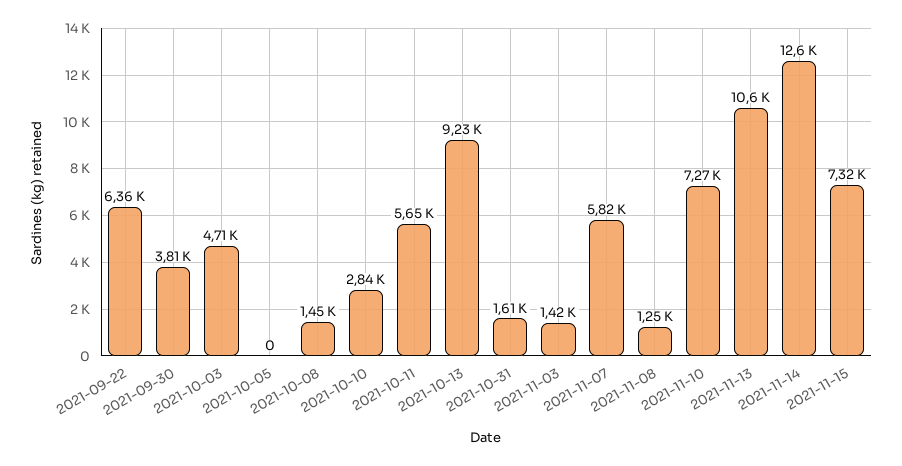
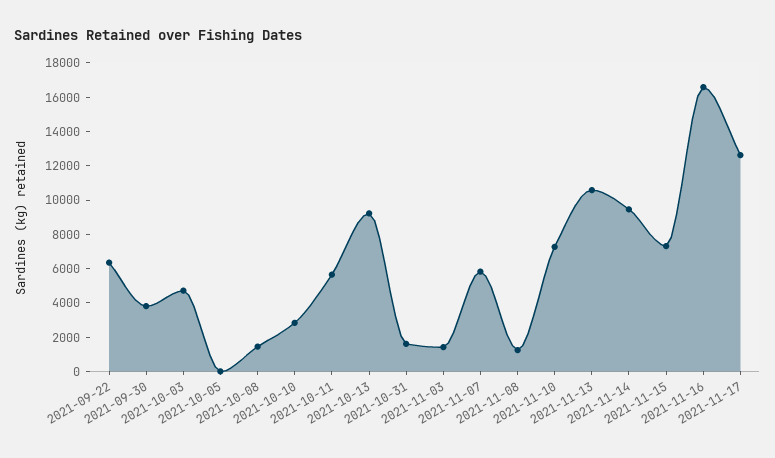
2021-11-14: 12600 -> 9500
2021-11-16: none -> 16500
2021-11-17: none -> 12500

